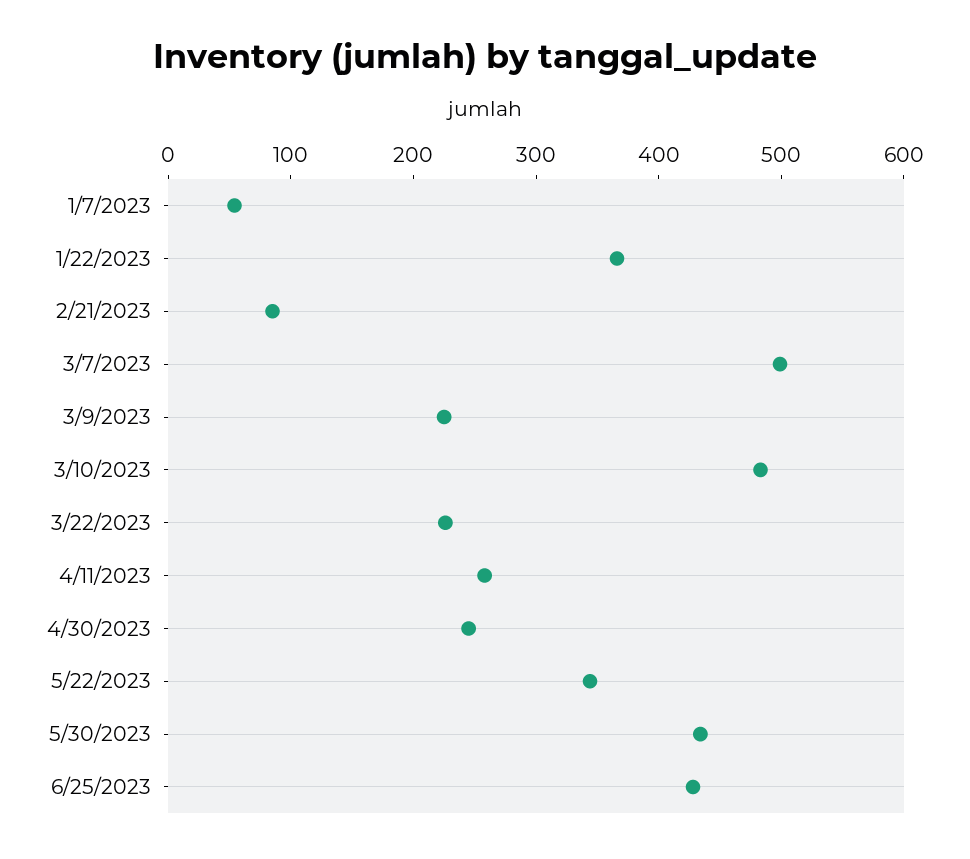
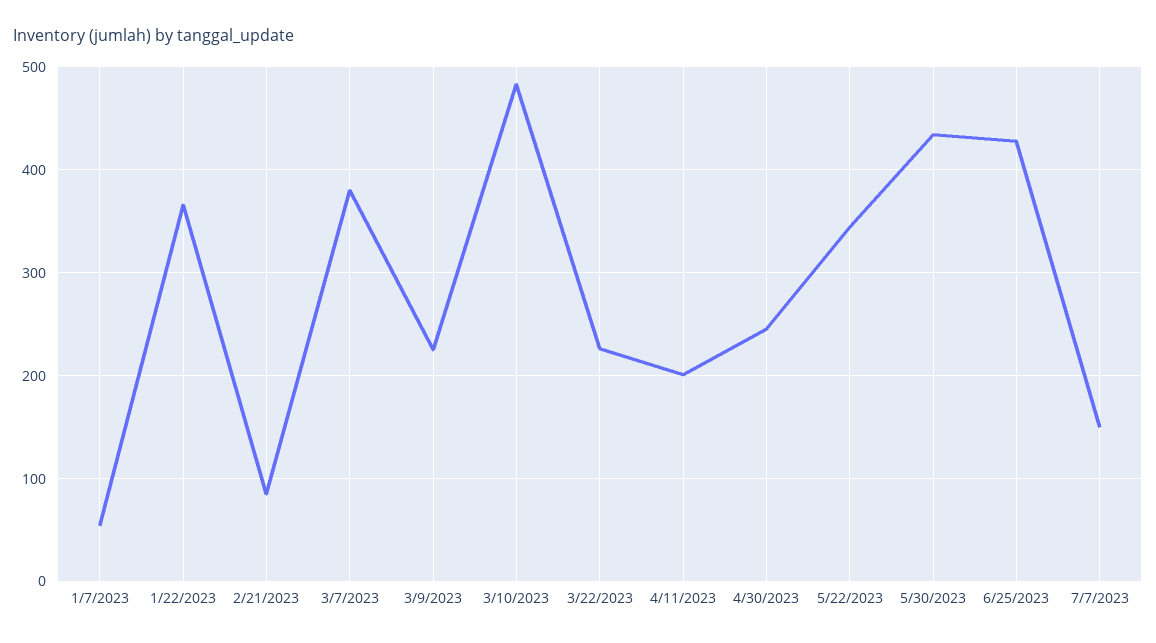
3/7/2023: 500 -> 380
4/11/2023: 260 -> 200
7/7/2023: none -> 150

